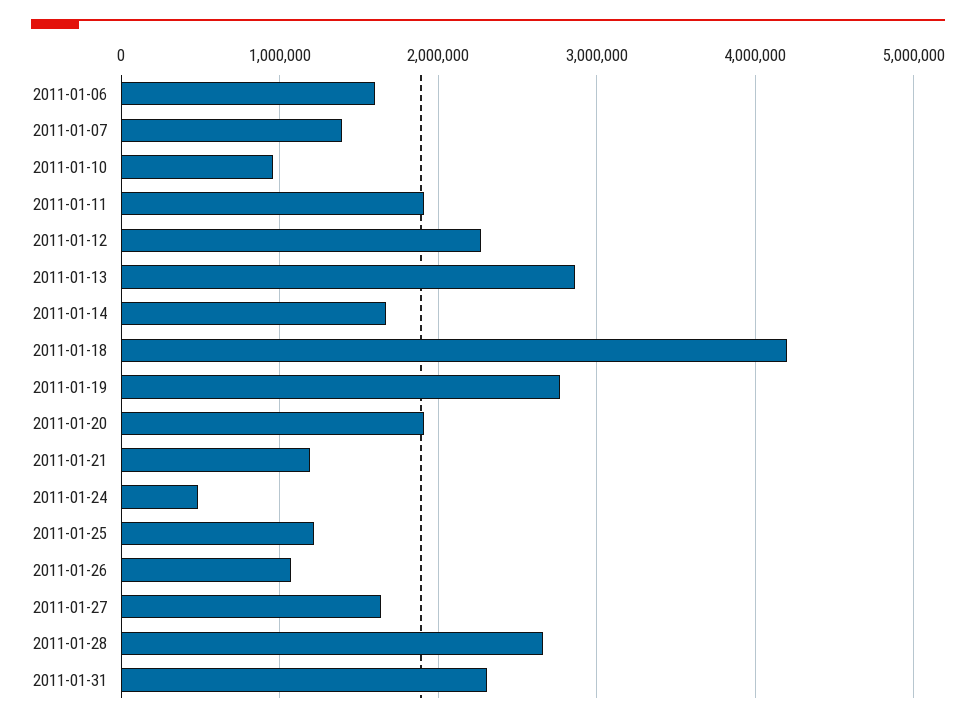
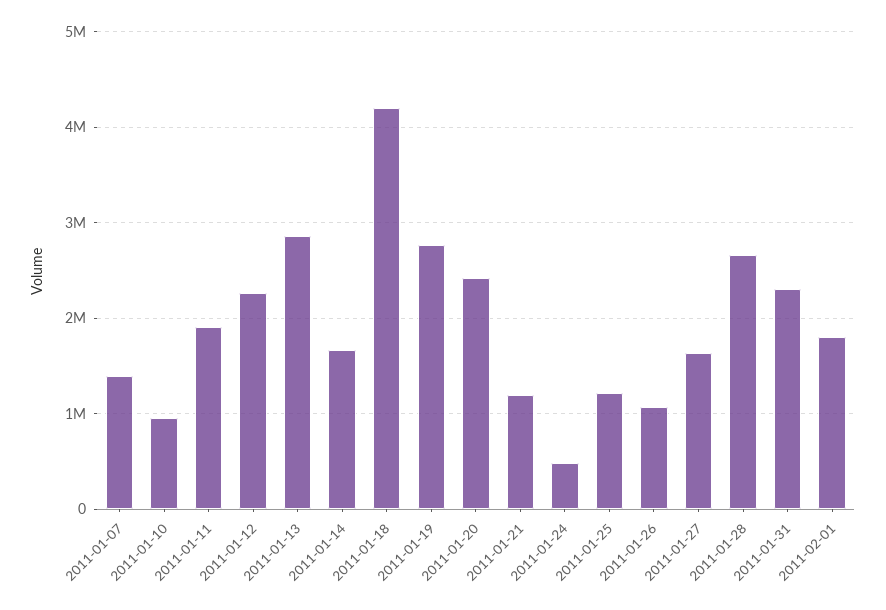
2011-01-06: 1600000 -> none
2011-01-20: 1900000 -> 2400000
2011-02-01: none -> 1800000

